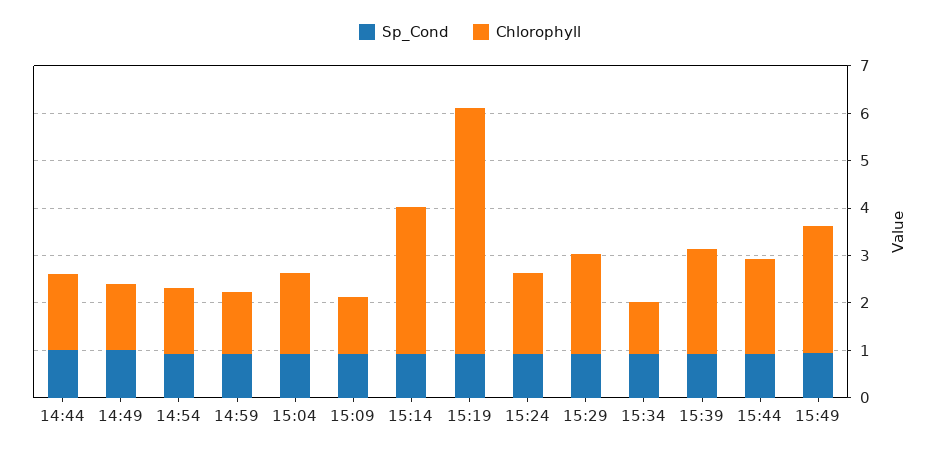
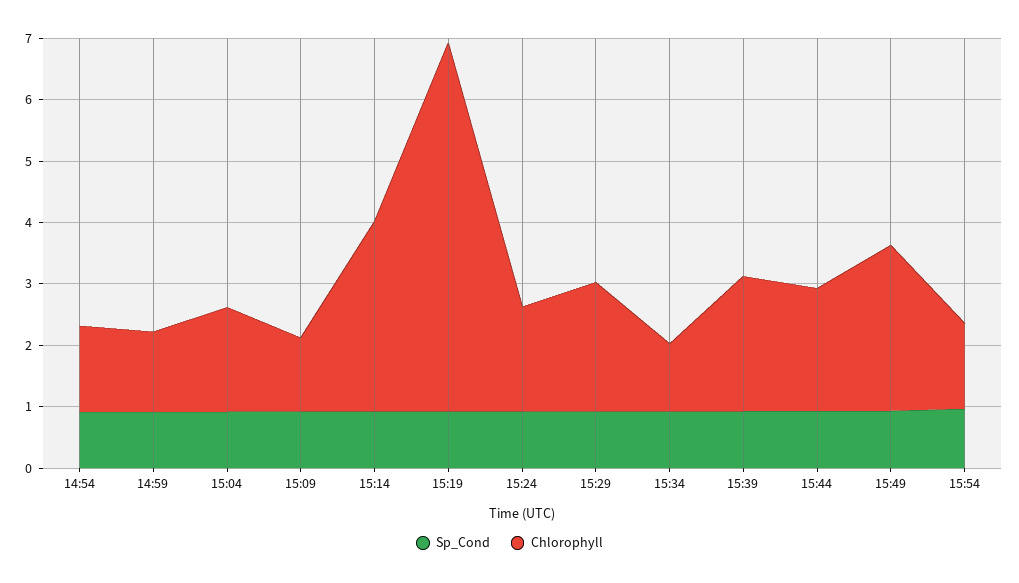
Sp_Cond, 14:44: 1 -> none
Chlorophyll, 14:44: 1.6 -> none
Sp_Cond, 14:49: 1 -> none
Chlorophyll, 14:49: 1.4 -> none
Chlorophyll, 15:19: 5.2 -> 6
Sp_Cond, 15:54: none -> 1
Chlorophyll, 15:54: none -> 1.4

